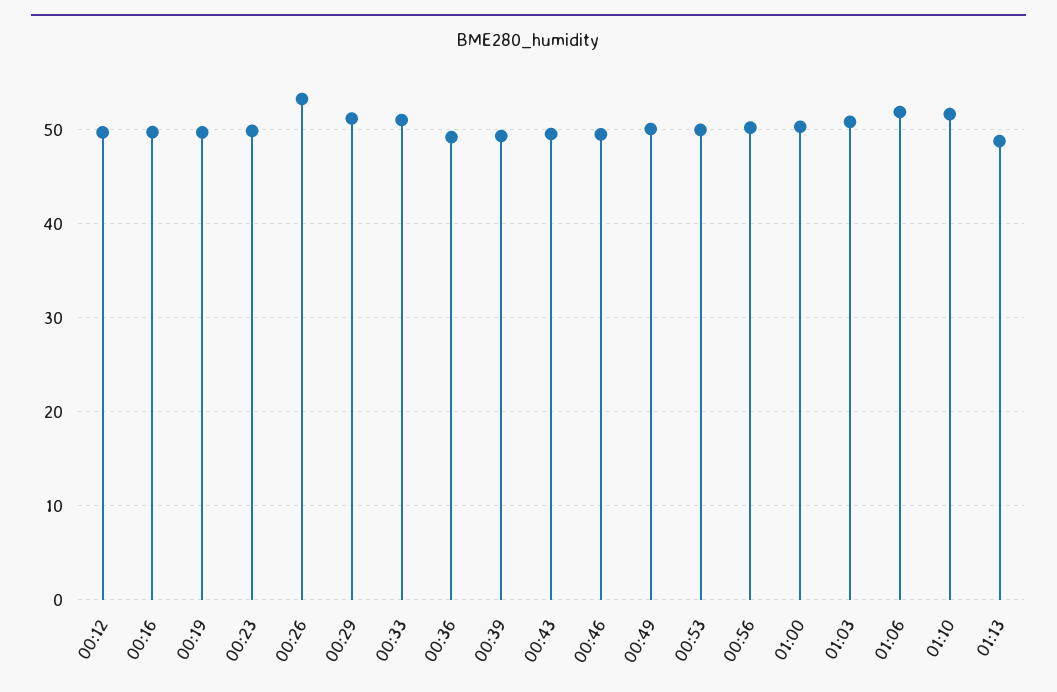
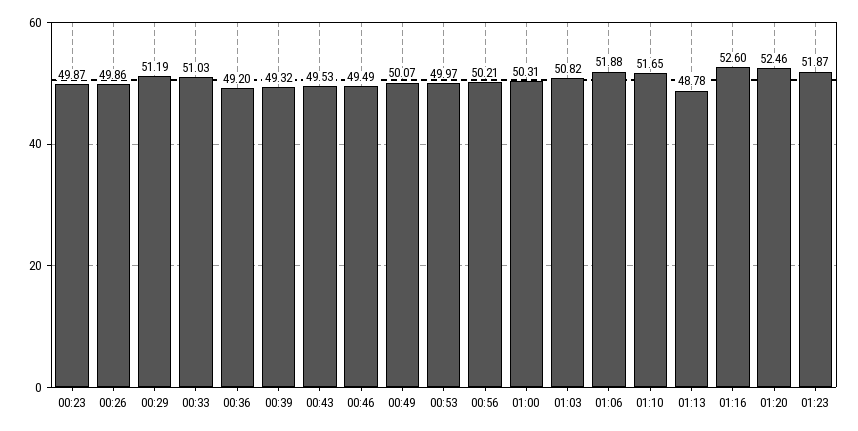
00:12: 50 -> none
00:16: 50 -> none
00:19: 50 -> none
00:26: 53 -> 49.86
01:16: none -> 52.6
01:20: none -> 52.46
01:23: none -> 51.87

